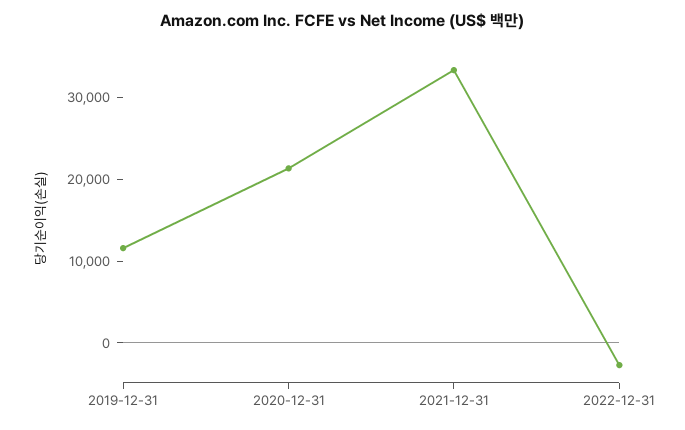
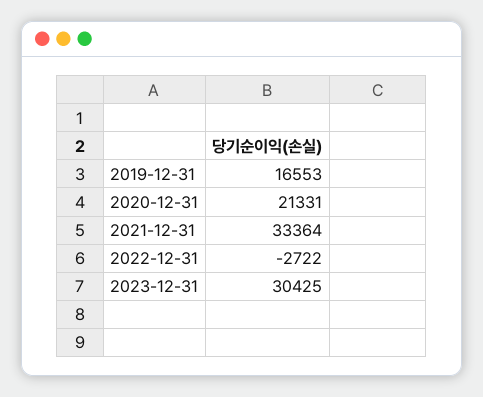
2019-12-31: 12000 -> 16553
2023-12-31: none -> 30425

